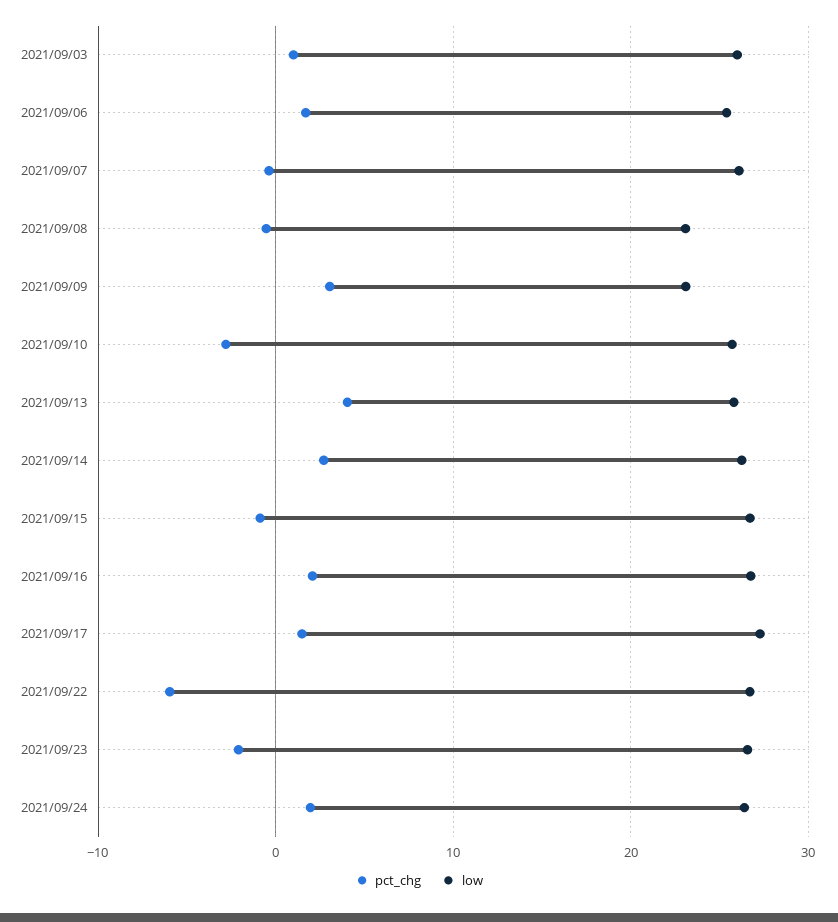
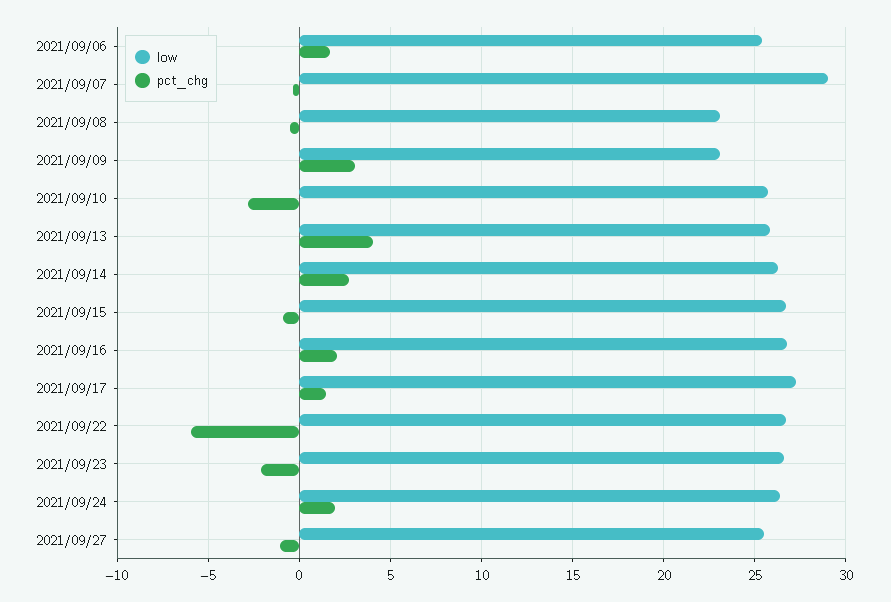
pct_chg, 2021/09/03: 1 -> none
low, 2021/09/03: 26 -> none
low, 2021/09/07: 26 -> 29
low, 2021/09/27: none -> 25.5
pct_chg, 2021/09/27: none -> -1

